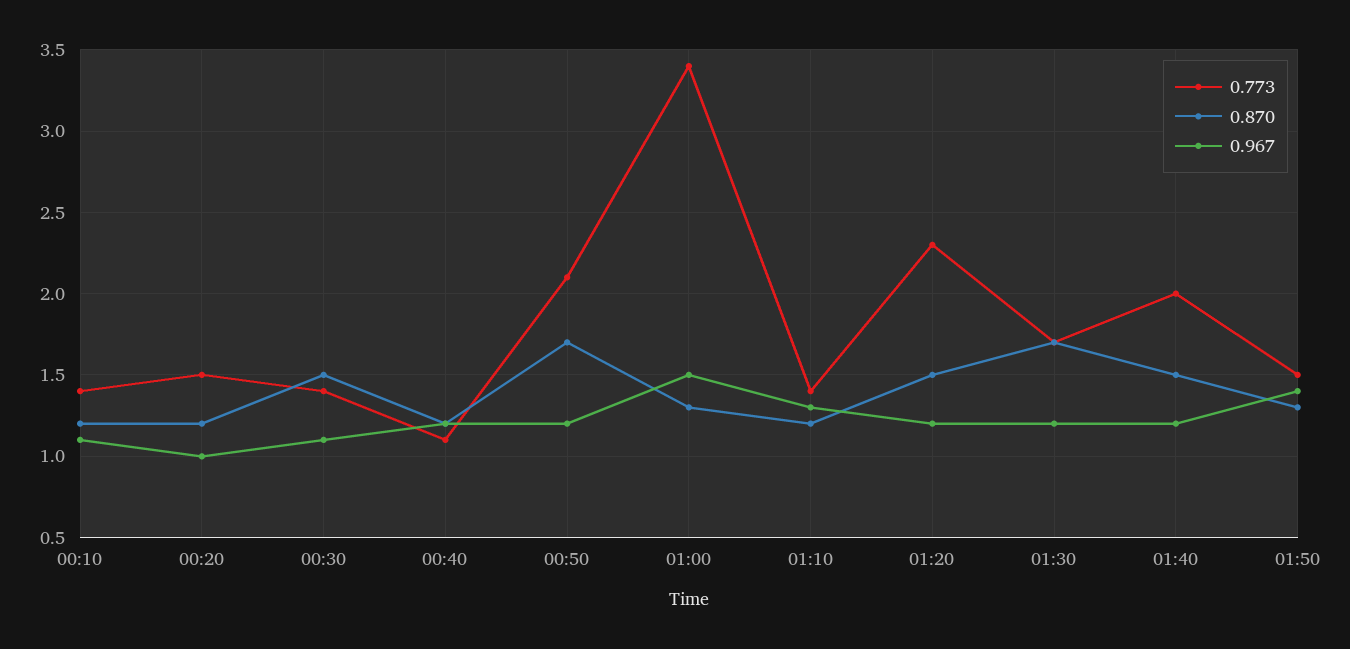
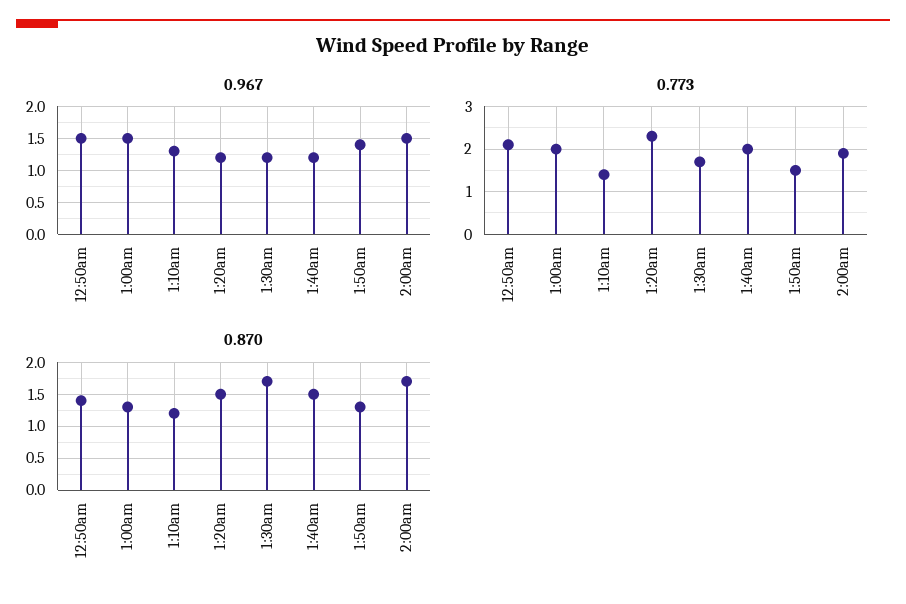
0.773, 00:10: 1.4 -> none
0.870, 00:10: 1.2 -> none
0.967, 00:10: 1.1 -> none
0.773, 00:20: 1.5 -> none
0.870, 00:20: 1.2 -> none
0.967, 00:20: 1 -> none
0.773, 00:30: 1.4 -> none
0.870, 00:30: 1.5 -> none
0.967, 00:30: 1.1 -> none
0.773, 00:40: 1.1 -> none
0.870, 00:40: 1.2 -> none
0.967, 00:40: 1.2 -> none
0.870, 00:50: 1.7 -> 1.4
0.967, 00:50: 1.2 -> 1.5
0.773, 01:00: 3.4 -> 2
0.967, 2:00am: none -> 1.5
0.773, 2:00am: none -> 2
0.870, 2:00am: none -> 1.7

